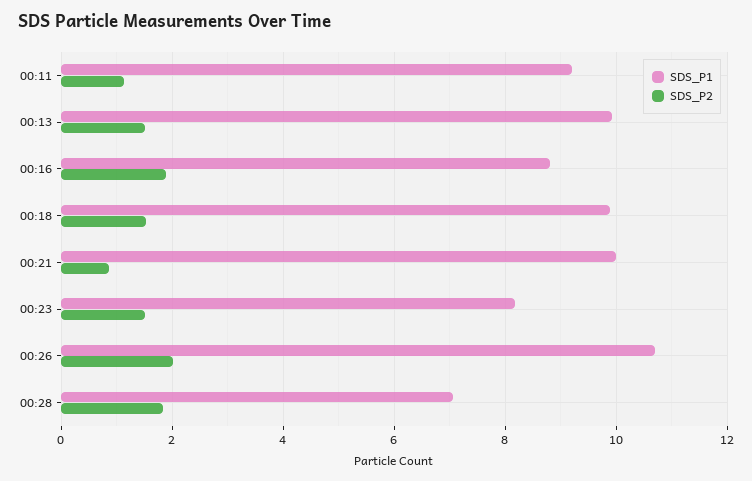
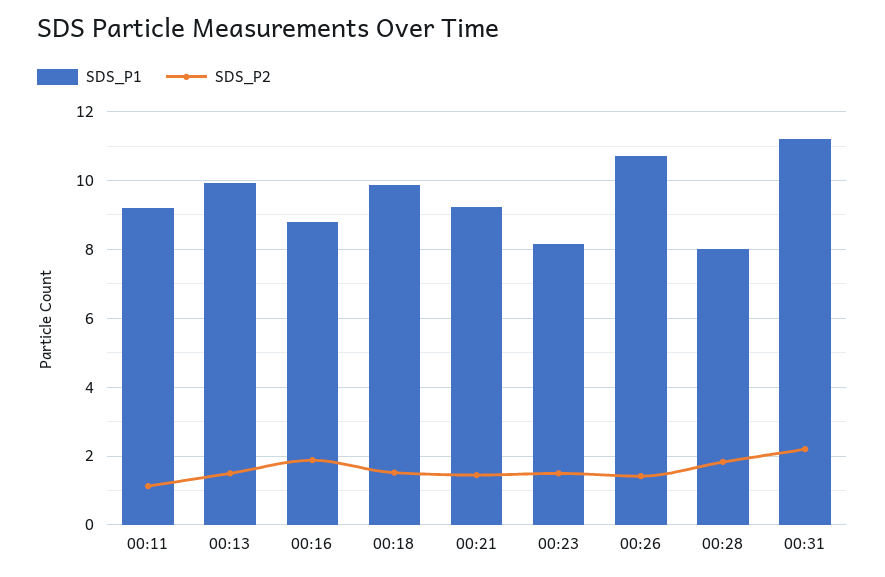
SDS_P1, 00:21: 10 -> 9.2
SDS_P2, 00:21: 0.8 -> 1.4
SDS_P2, 00:26: 2 -> 1.4
SDS_P1, 00:28: 7 -> 8
SDS_P1, 00:31: none -> 11.2
SDS_P2, 00:31: none -> 2.2

